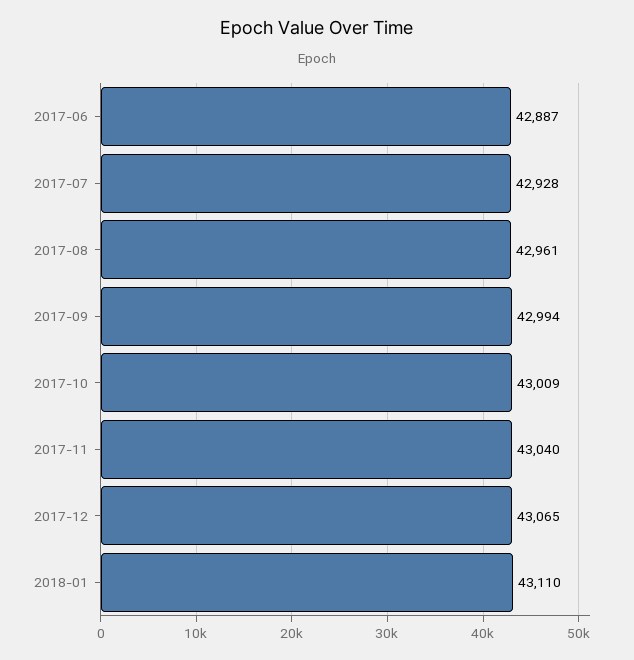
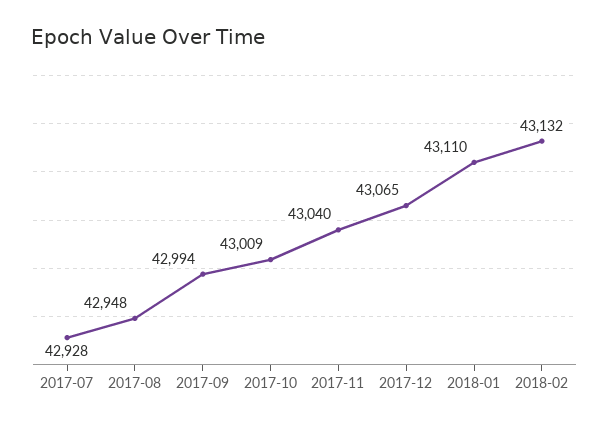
2017-06: 42887 -> none
2017-08: 42961 -> 42948
2018-02: none -> 43132

